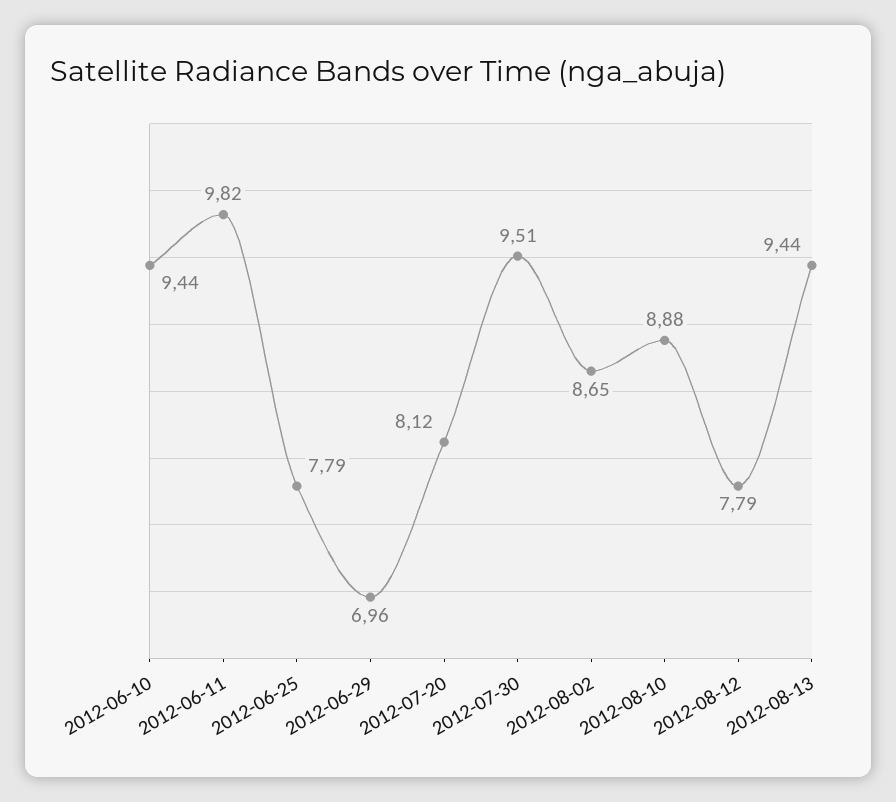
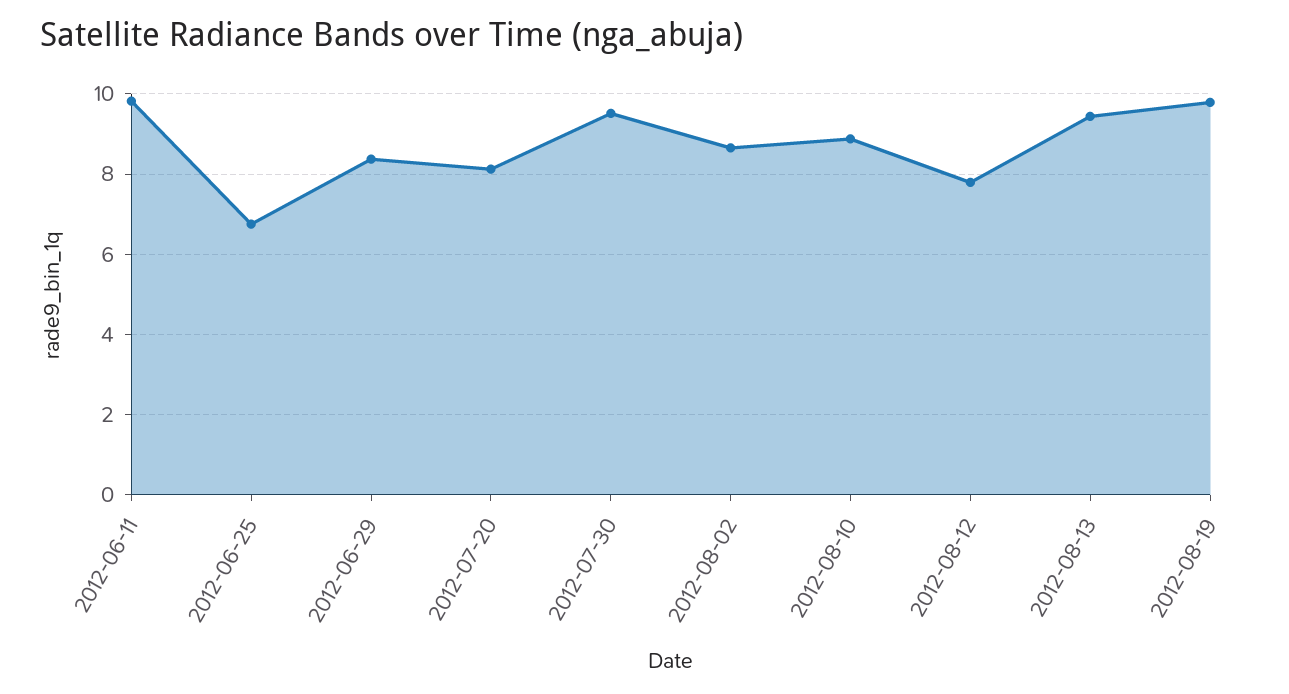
2012-06-10: 9.44 -> none
2012-06-25: 7.79 -> 6.8
2012-06-29: 6.96 -> 8.4
2012-08-19: none -> 9.8

